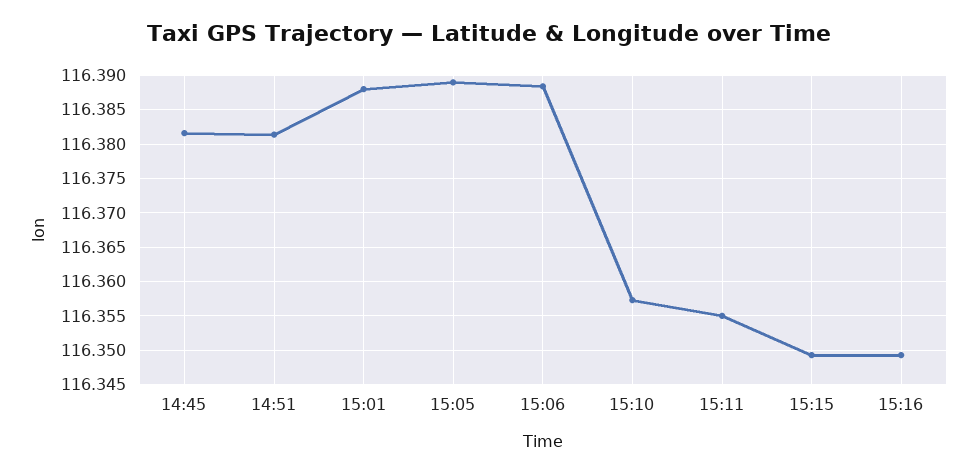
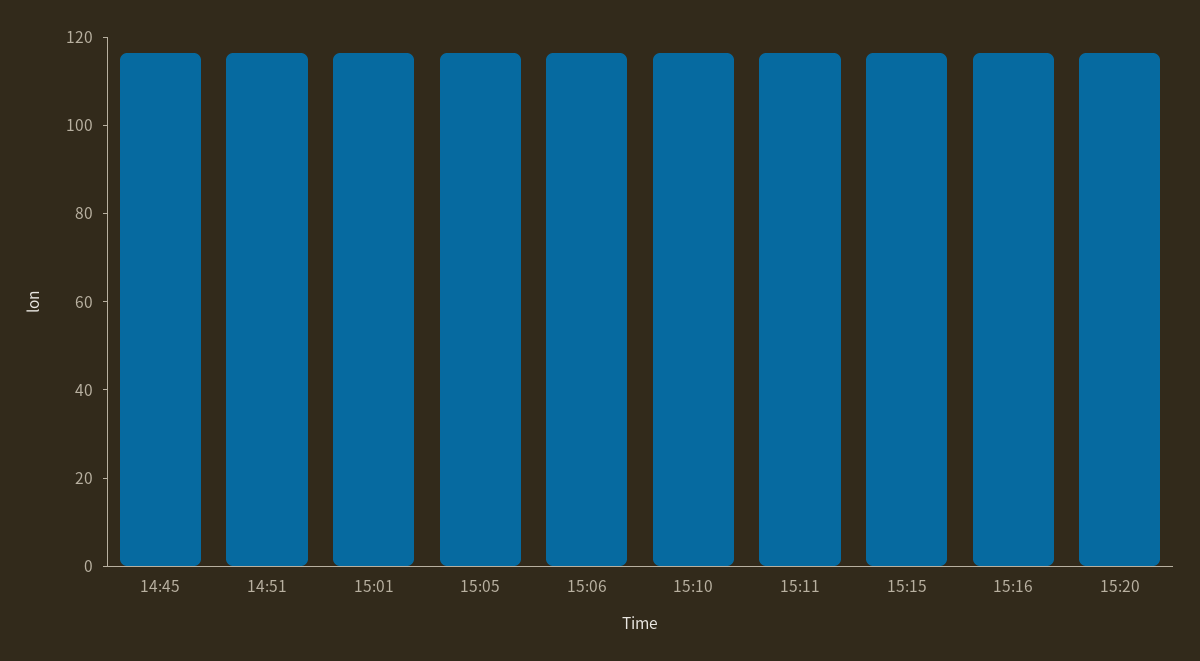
15:20: none -> 115

